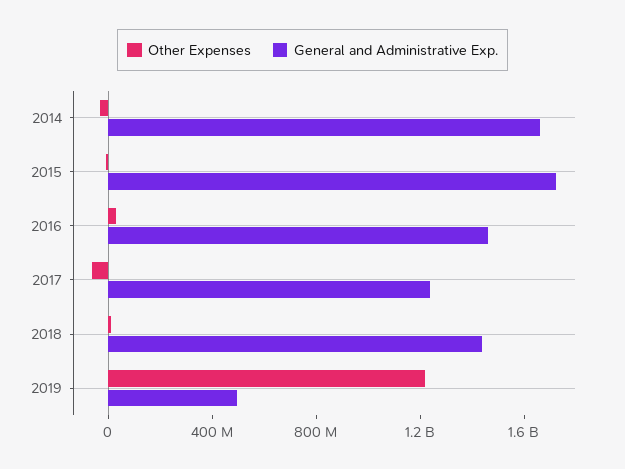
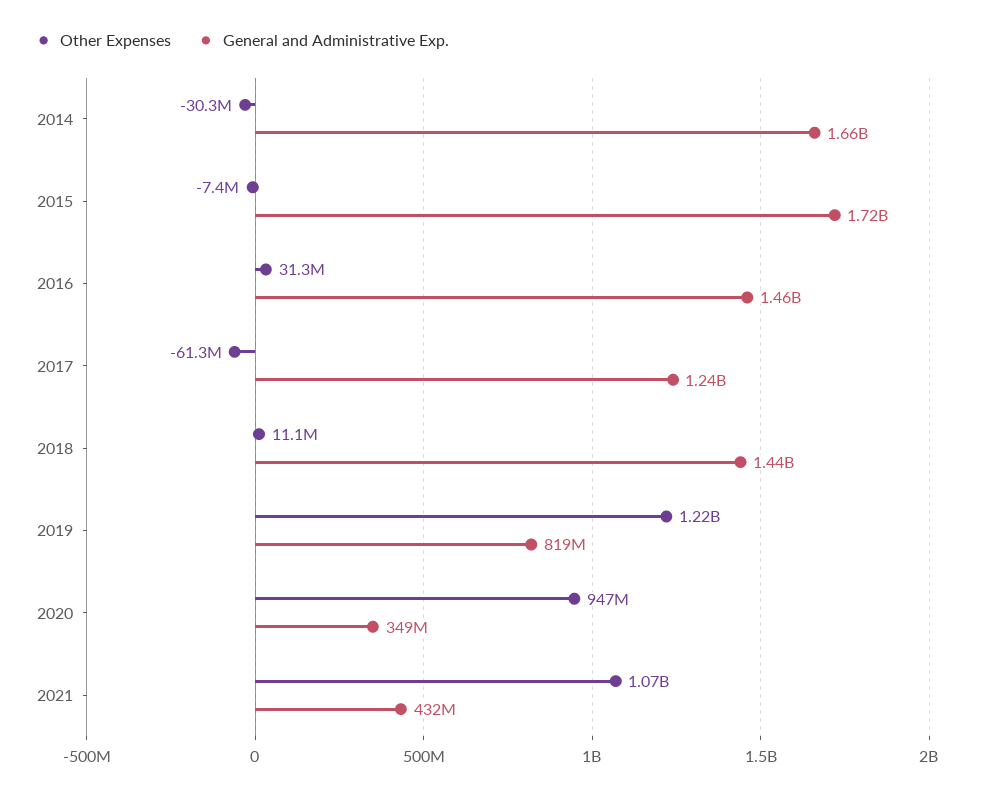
General and Administrative Exp., 2019: 500000000 -> 819000000
Other Expenses, 2020: none -> 947000000
General and Administrative Exp., 2020: none -> 349000000
Other Expenses, 2021: none -> 1070000000
General and Administrative Exp., 2021: none -> 432000000

